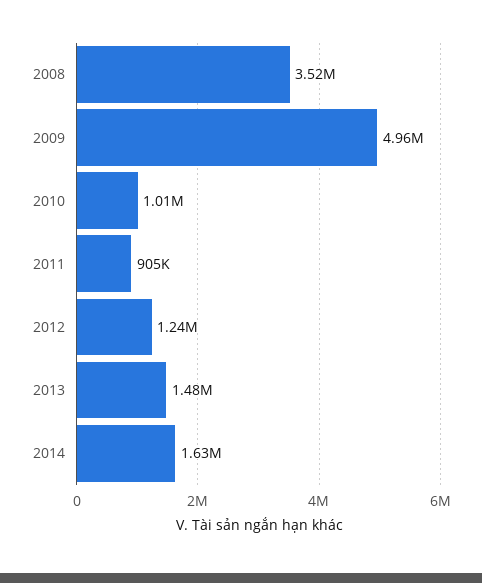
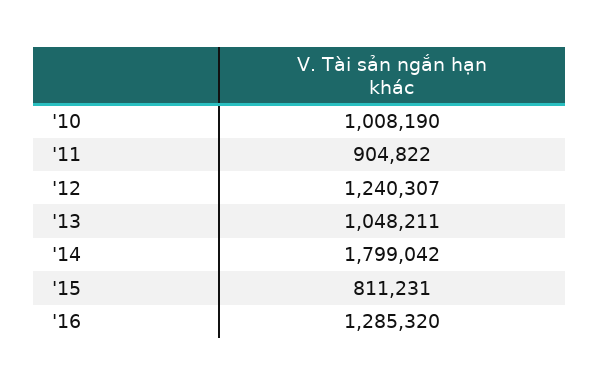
2008: 3520000 -> none
2009: 4960000 -> none
2013: 1480000 -> 1048211
2014: 1630000 -> 1799042
'15: none -> 811231
'16: none -> 1285320

